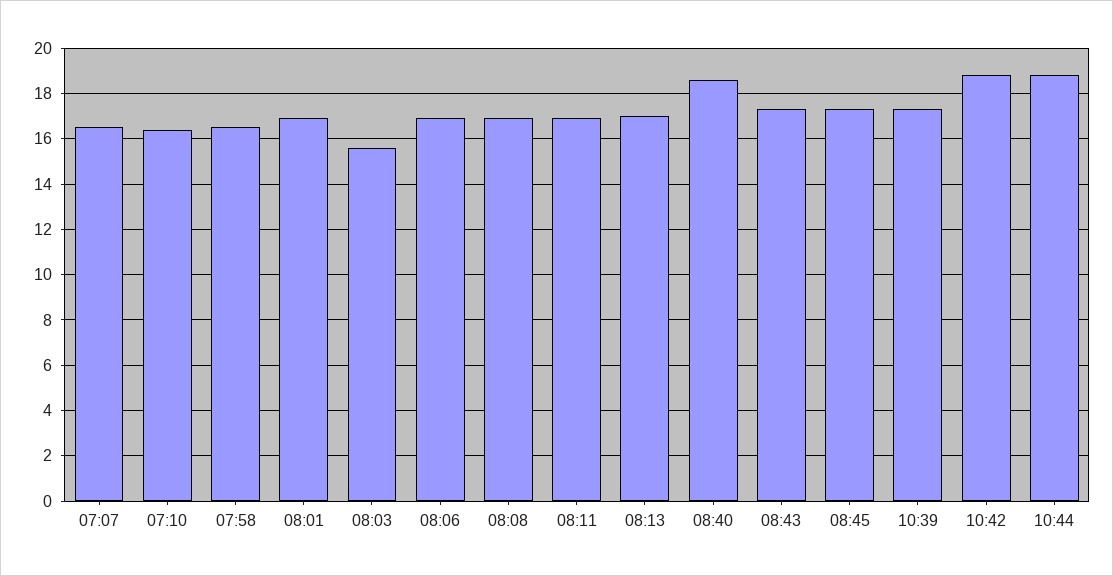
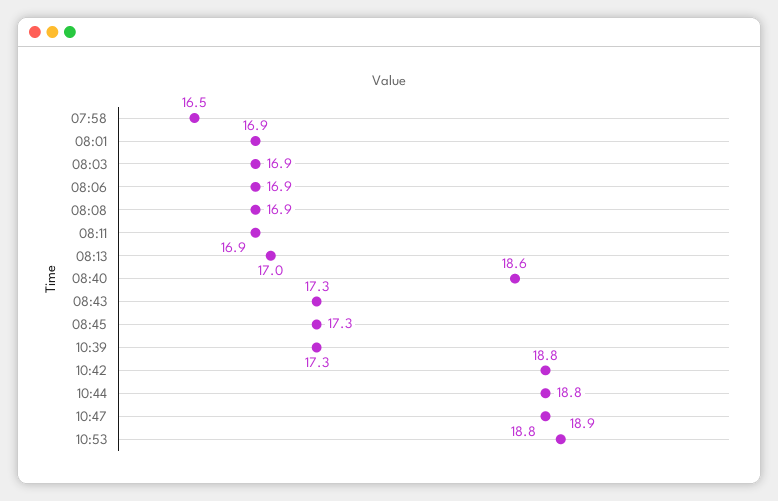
07:07: 16.5 -> none
07:10: 16.5 -> none
08:03: 15.5 -> 16.9
10:47: none -> 18.8
10:53: none -> 18.9

